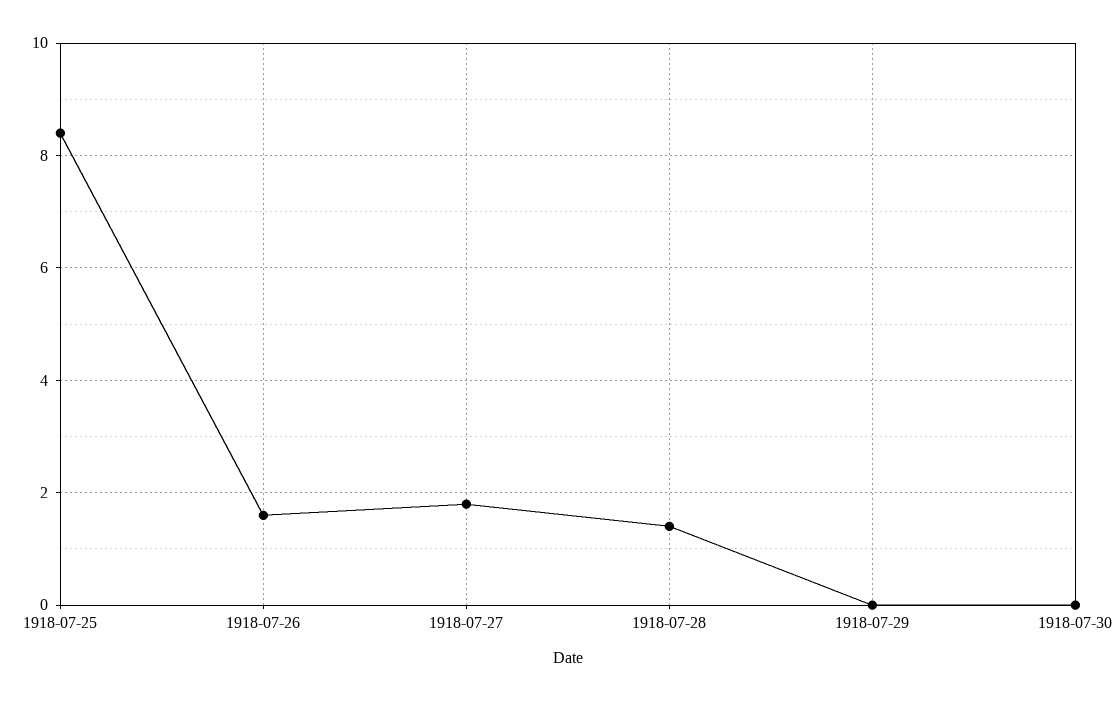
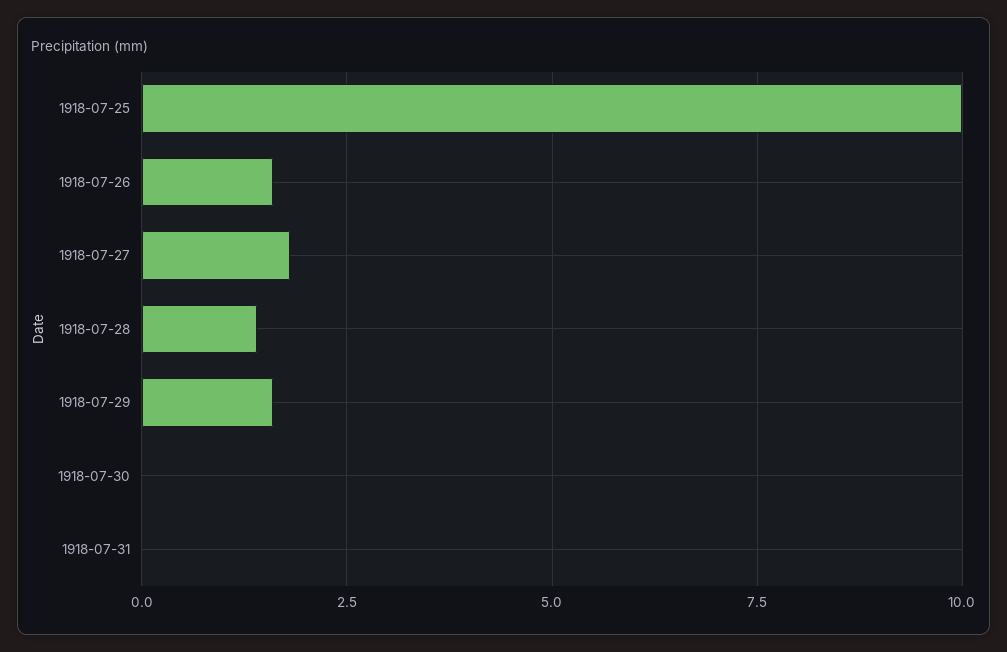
1918-07-25: 8.5 -> 10
1918-07-29: 0 -> 1.5
1918-07-31: none -> 0

